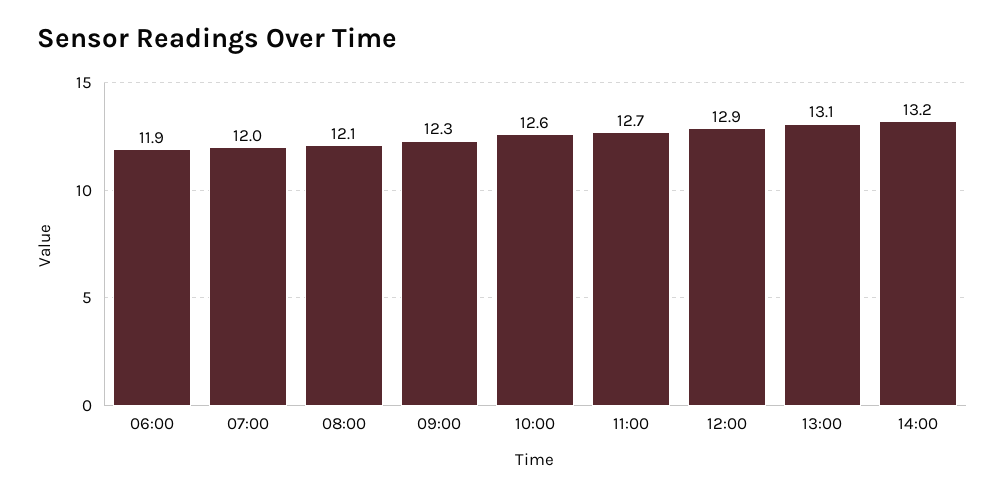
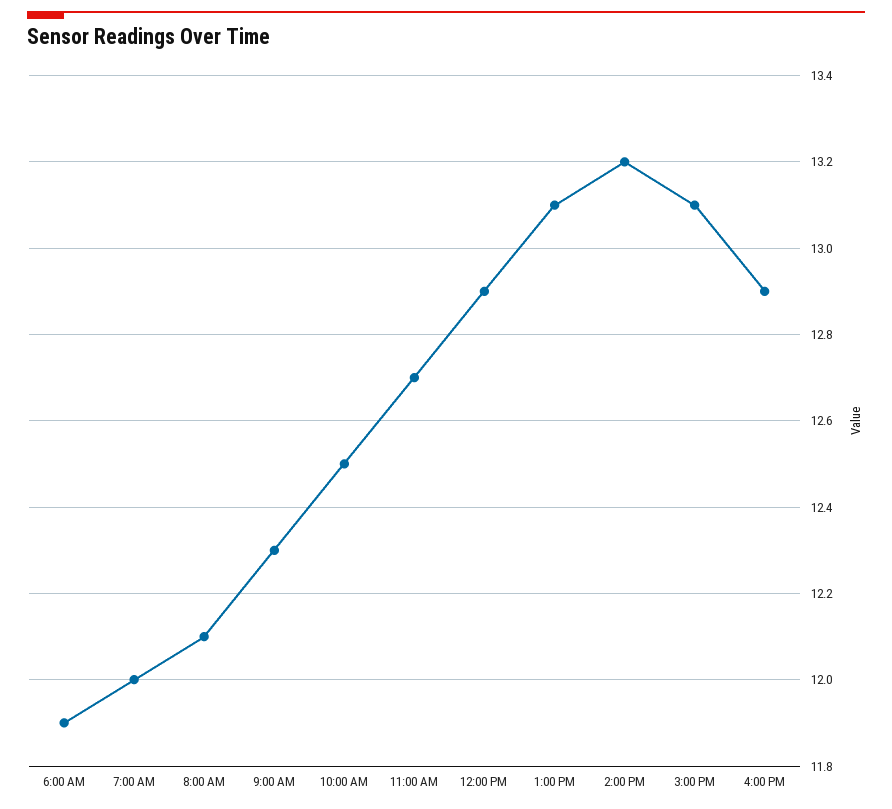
10:00: 12.6 -> 12.5
3:00 PM: none -> 13.1
4:00 PM: none -> 12.9

